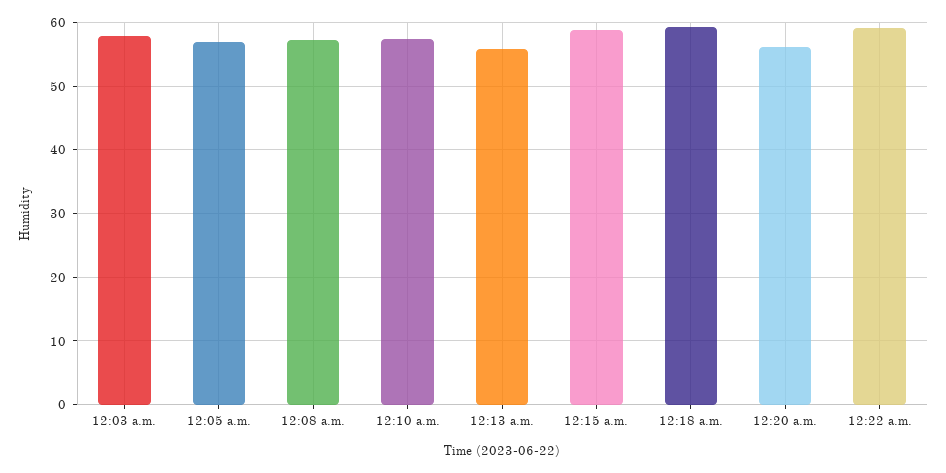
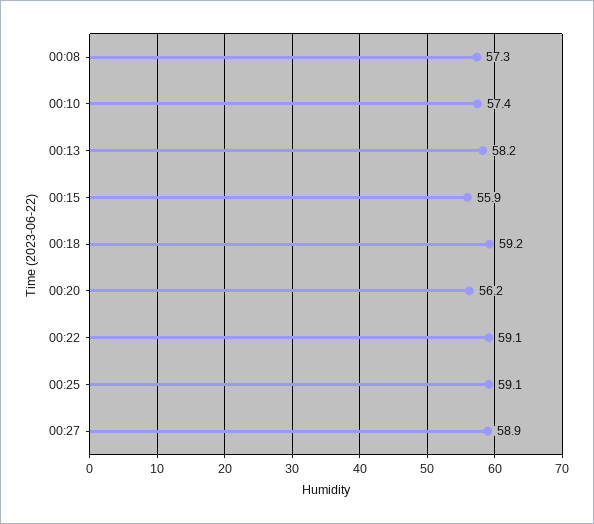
12:03 a.m.: 58 -> none
12:05 a.m.: 57 -> none
12:13 a.m.: 56 -> 58.2
12:15 a.m.: 59 -> 55.9
00:25: none -> 59.1
00:27: none -> 58.9

